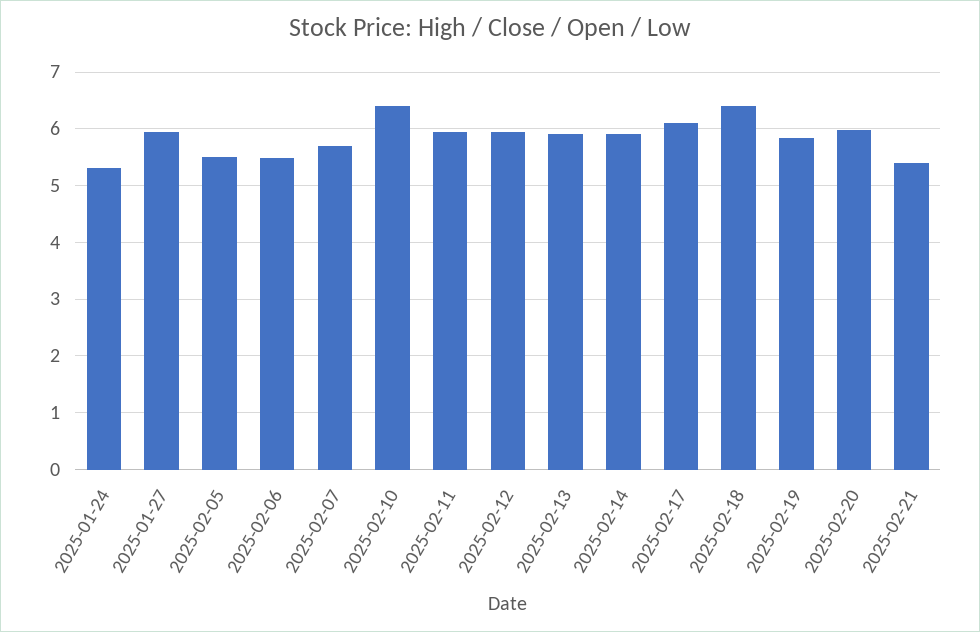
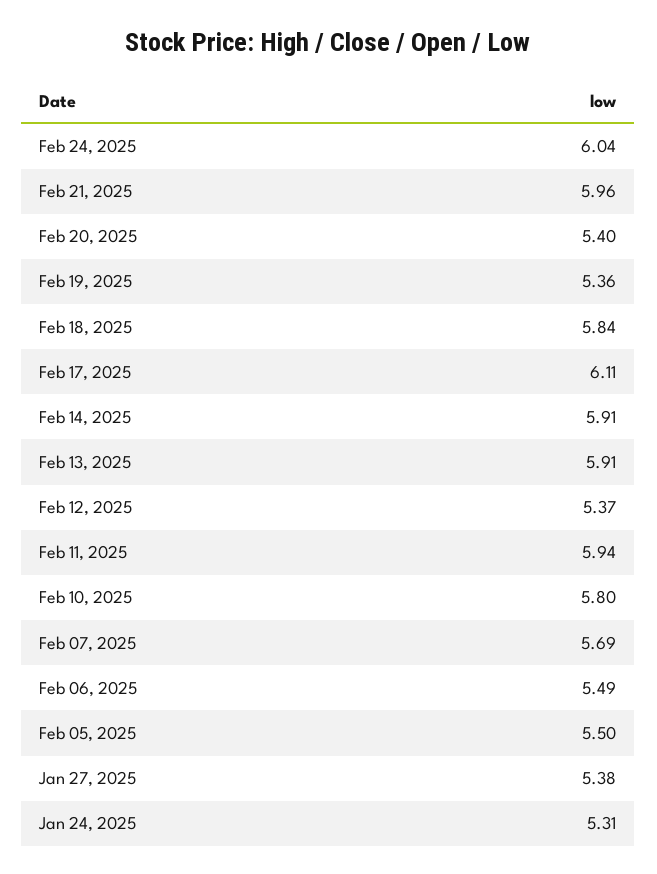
2025-01-27: 6 -> 5.38
2025-02-10: 6.4 -> 5.8
2025-02-12: 6 -> 5.37
2025-02-18: 6.4 -> 5.84
2025-02-19: 5.8 -> 5.36
2025-02-20: 6 -> 5.4
2025-02-21: 5.4 -> 5.96
Feb 24, 2025: none -> 6.04

